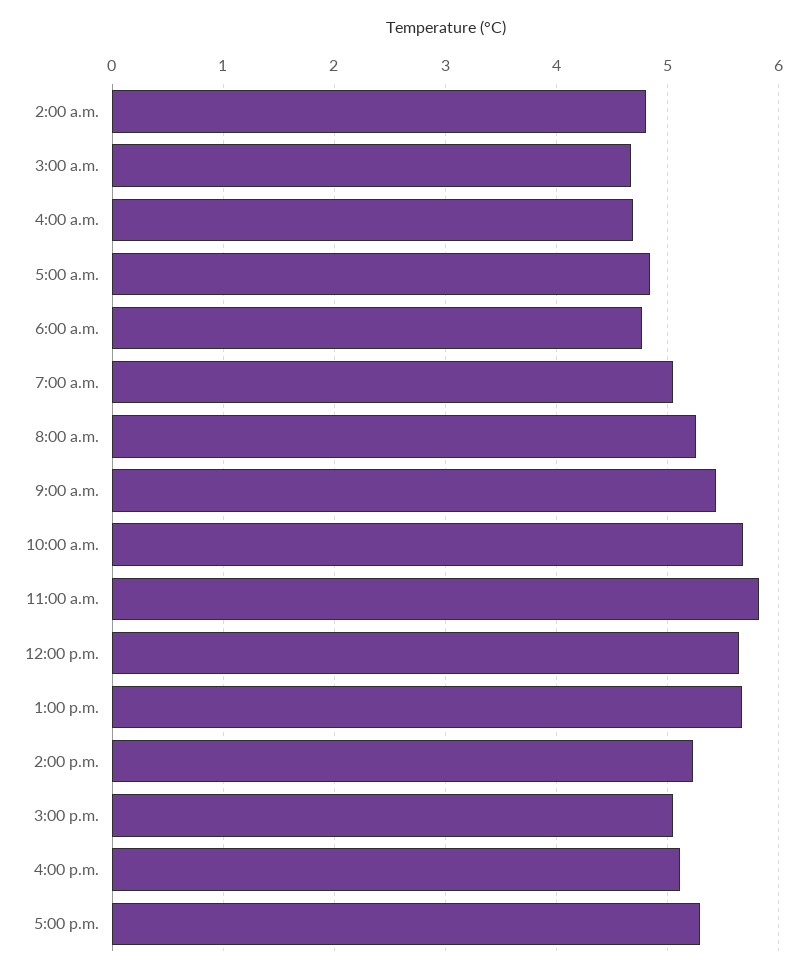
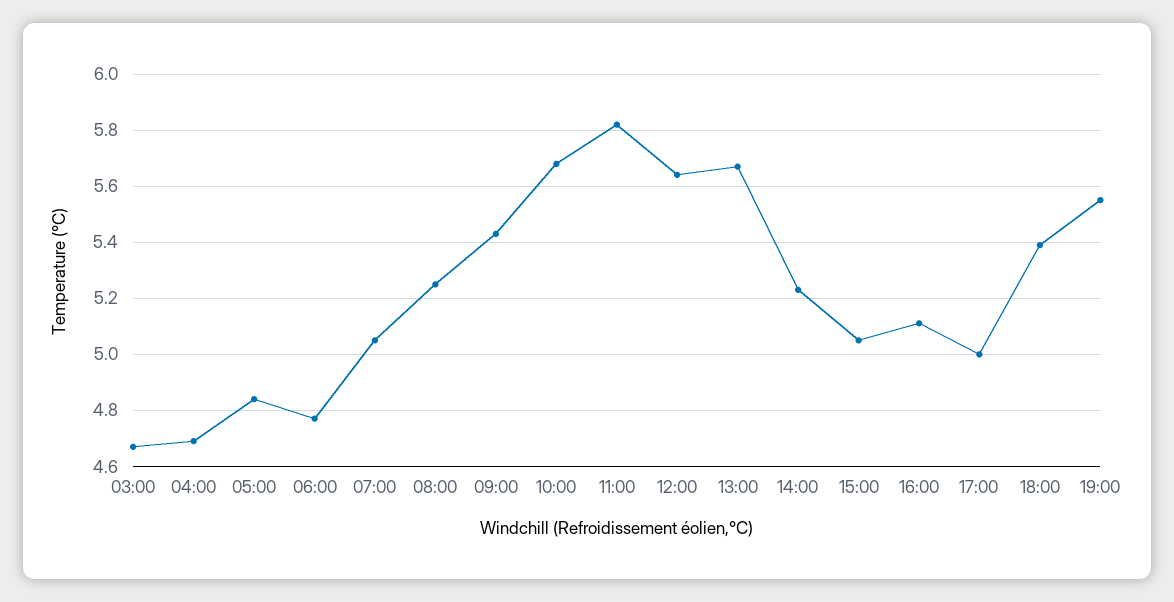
2:00 a.m.: 4.8 -> none
5:00 p.m.: 5.3 -> 5
18:00: none -> 5.4
19:00: none -> 5.55

